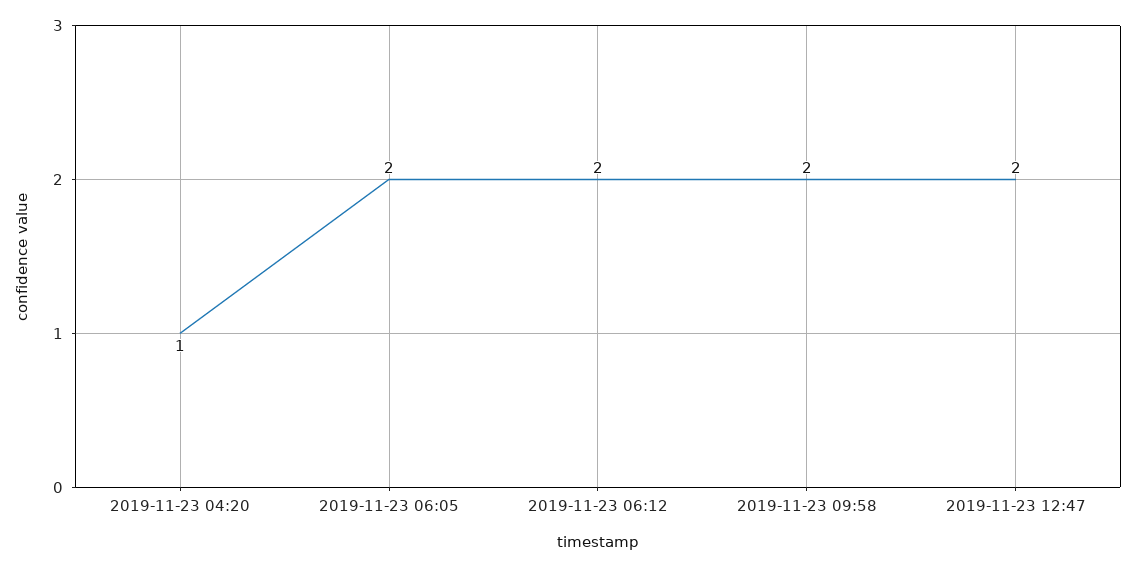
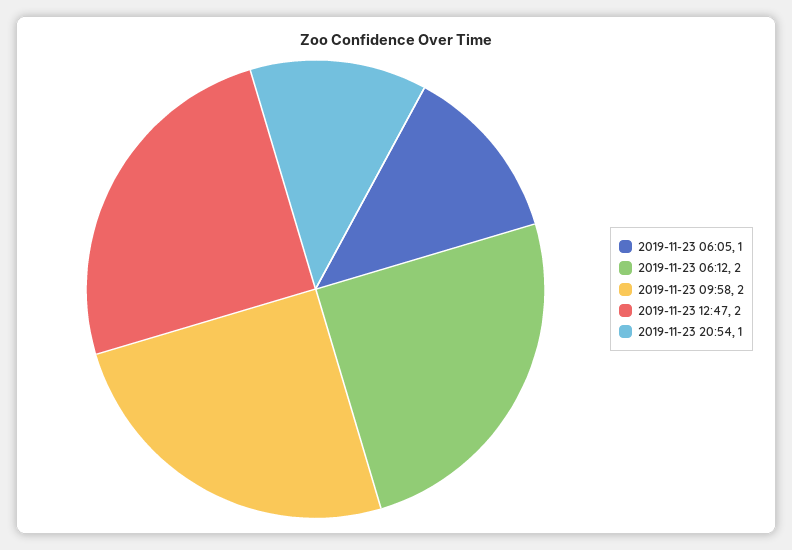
2019-11-23 04:20: 1 -> none
2019-11-23 06:05: 2 -> 1
2019-11-23 20:54: none -> 1

